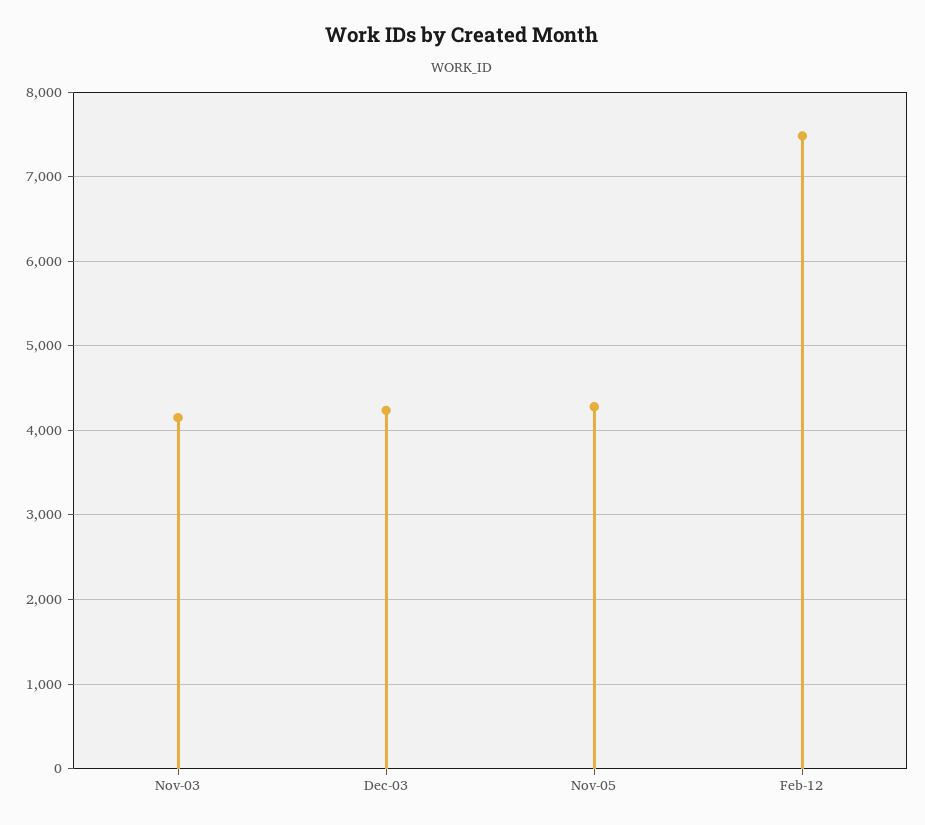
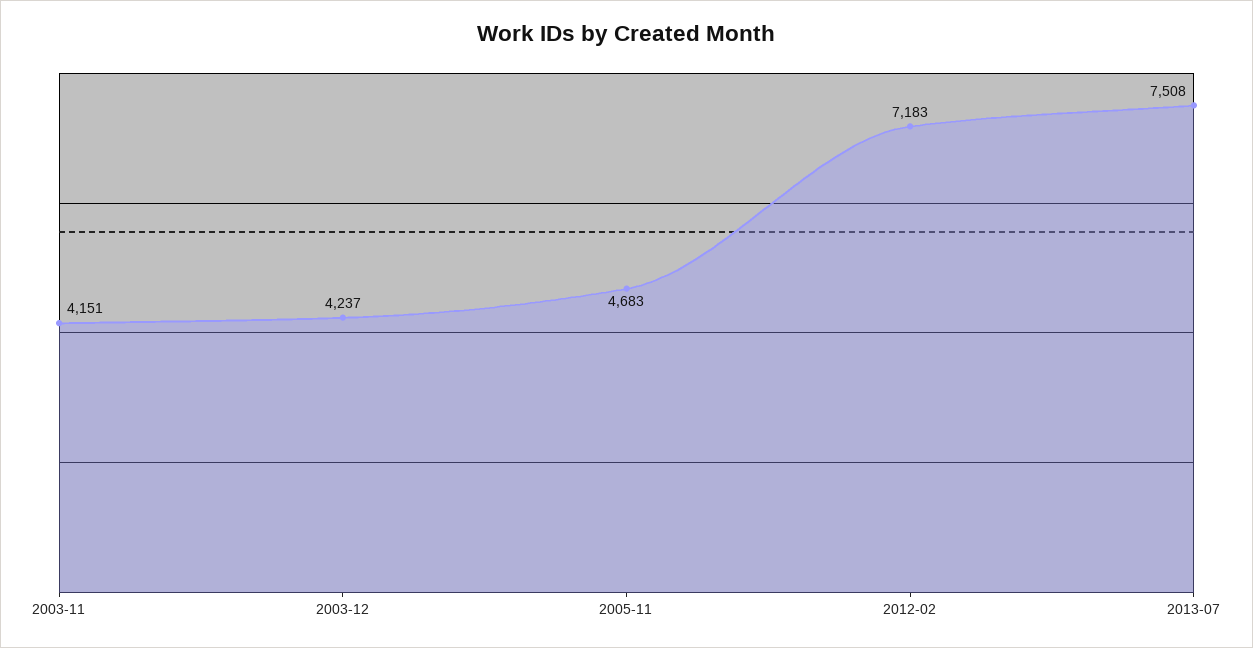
Nov-05: 4300 -> 4683
Feb-12: 7500 -> 7183
2013-07: none -> 7508

